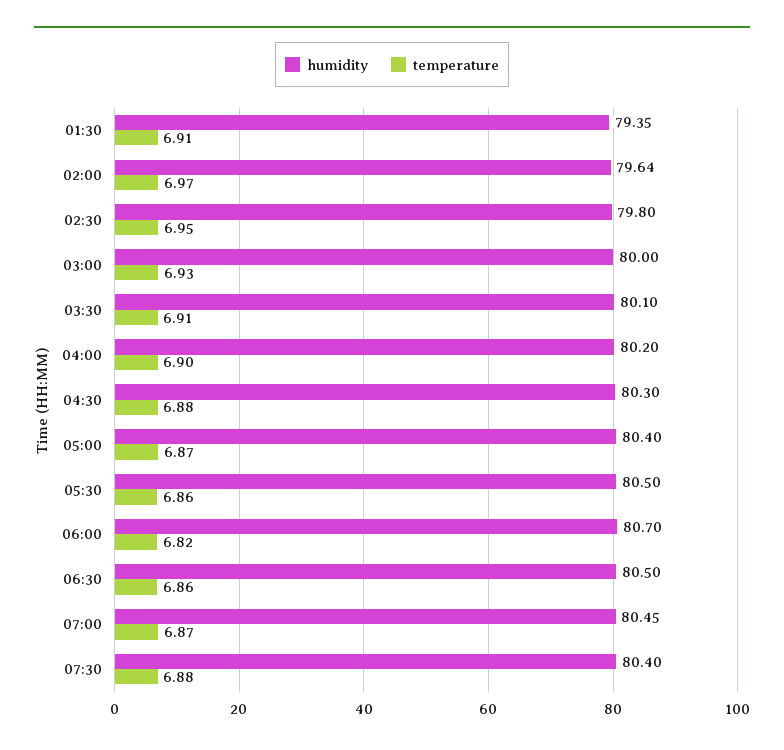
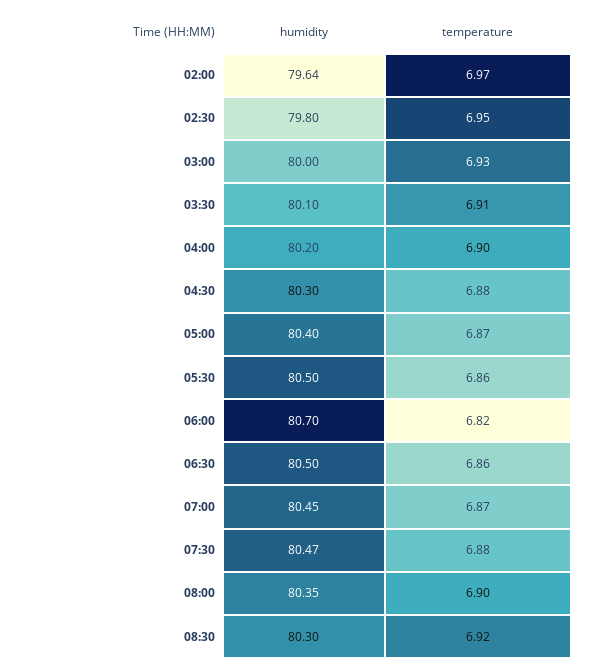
humidity, 01:30: 79.35 -> none
temperature, 01:30: 6.91 -> none
humidity, 07:30: 80.4 -> 80.47
humidity, 08:00: none -> 80.35
temperature, 08:00: none -> 6.9
humidity, 08:30: none -> 80.3
temperature, 08:30: none -> 6.92

